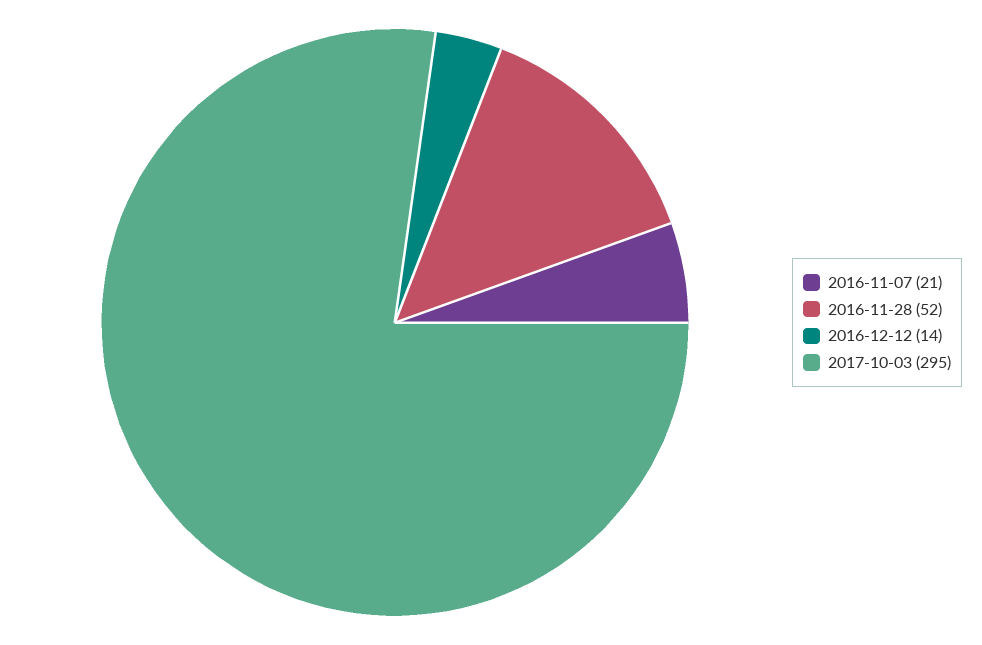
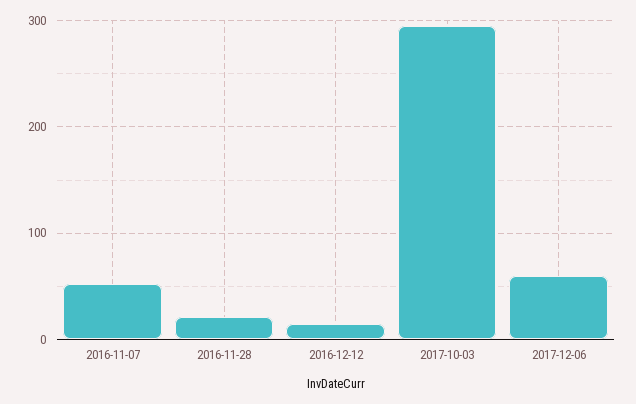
2016-11-07: 21 -> 50
2016-11-28: 52 -> 20
2017-12-06: none -> 60

